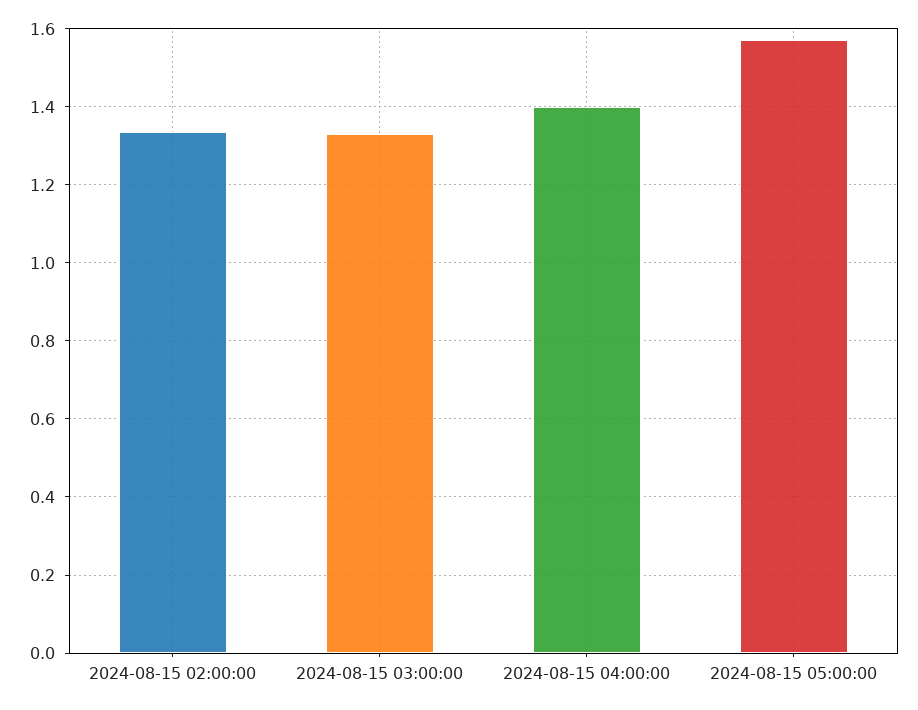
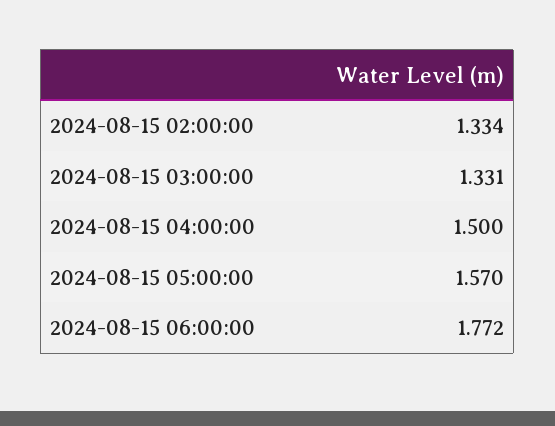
2024-08-15 04:00:00: 1.4 -> 1.5
2024-08-15 06:00:00: none -> 1.772

